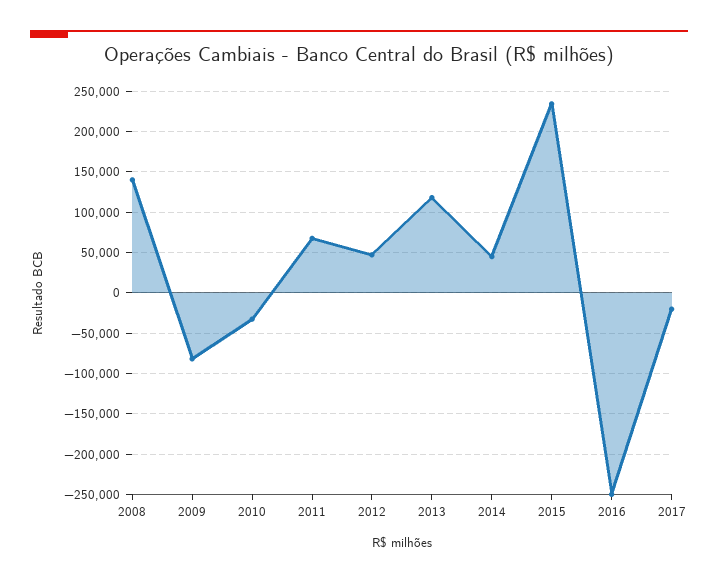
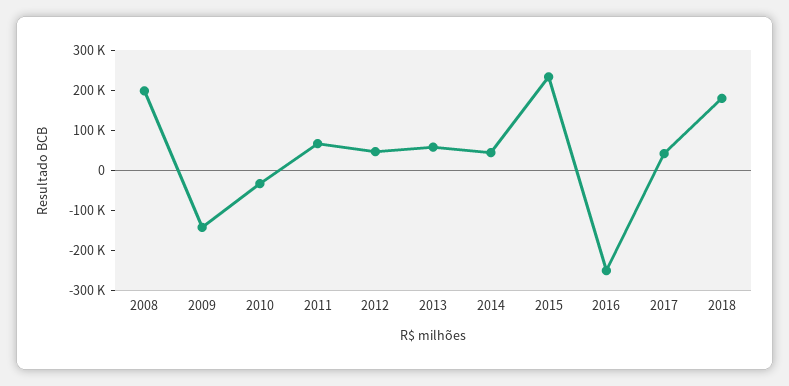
2008: 140000 -> 200000
2009: -80000 -> -140000
2013: 120000 -> 60000
2017: -20000 -> 40000
2018: none -> 180000

